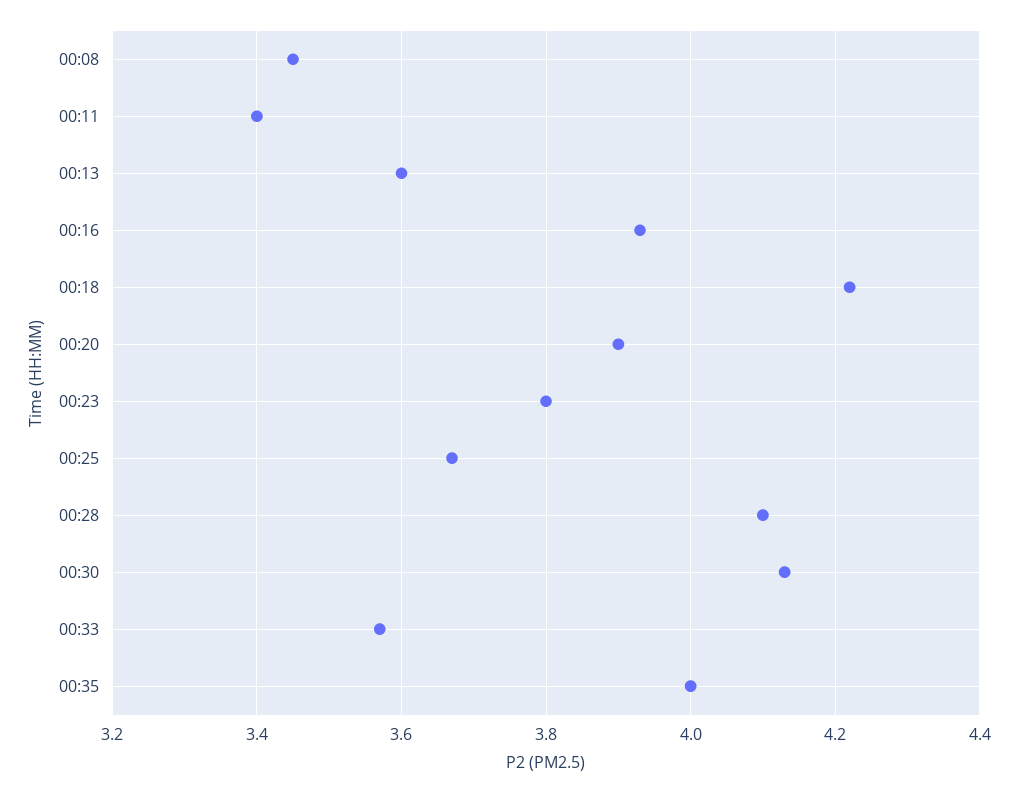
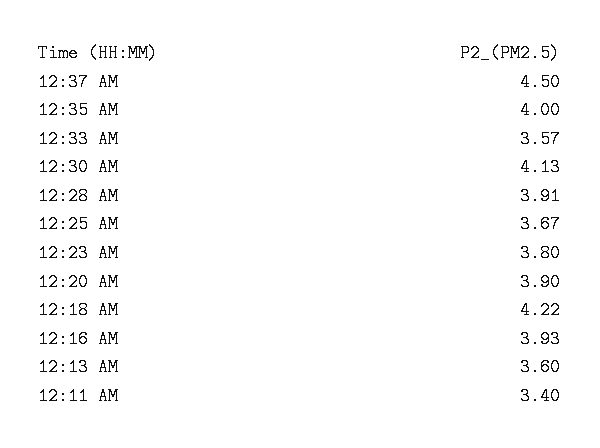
00:08: 3.45 -> none
00:28: 4.1 -> 3.91
12:37 AM: none -> 4.5

